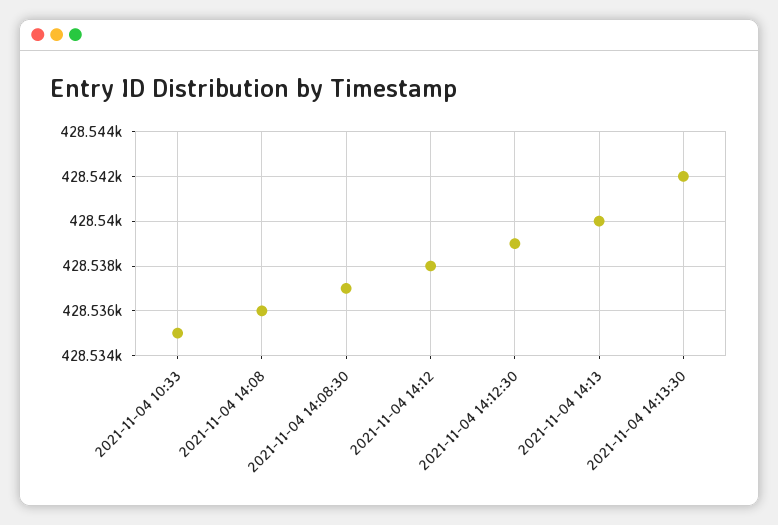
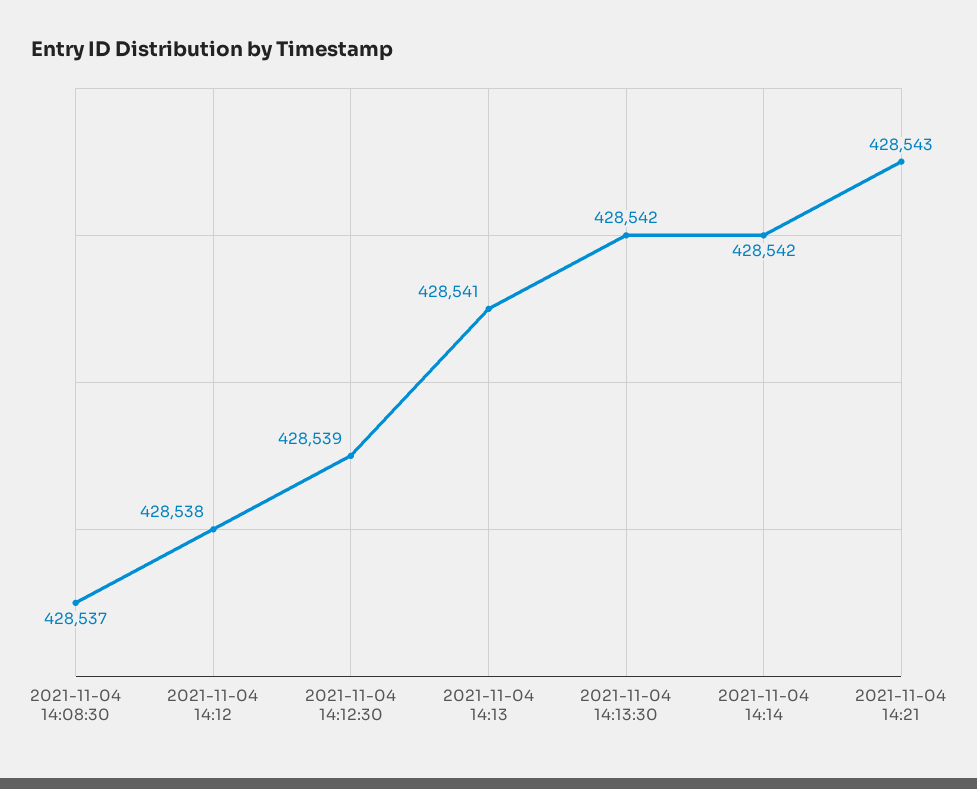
2021-11-04 10:33: 428535 -> none
2021-11-04 14:08: 428536 -> none
2021-11-04 14:13: 428540 -> 428541
2021-11-04 14:14: none -> 428542
2021-11-04 14:21: none -> 428543

